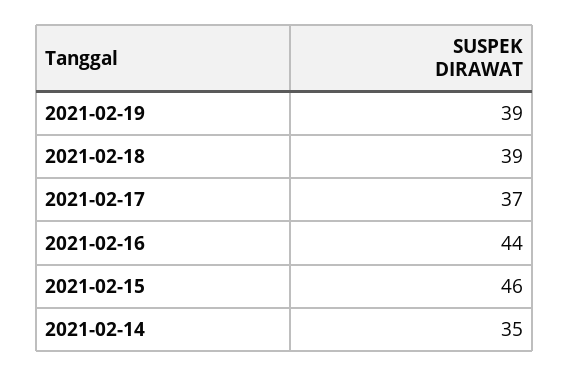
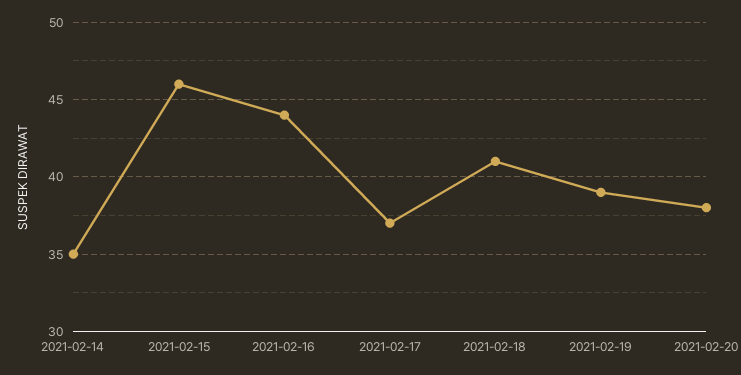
2021-02-18: 39 -> 41
2021-02-20: none -> 38

